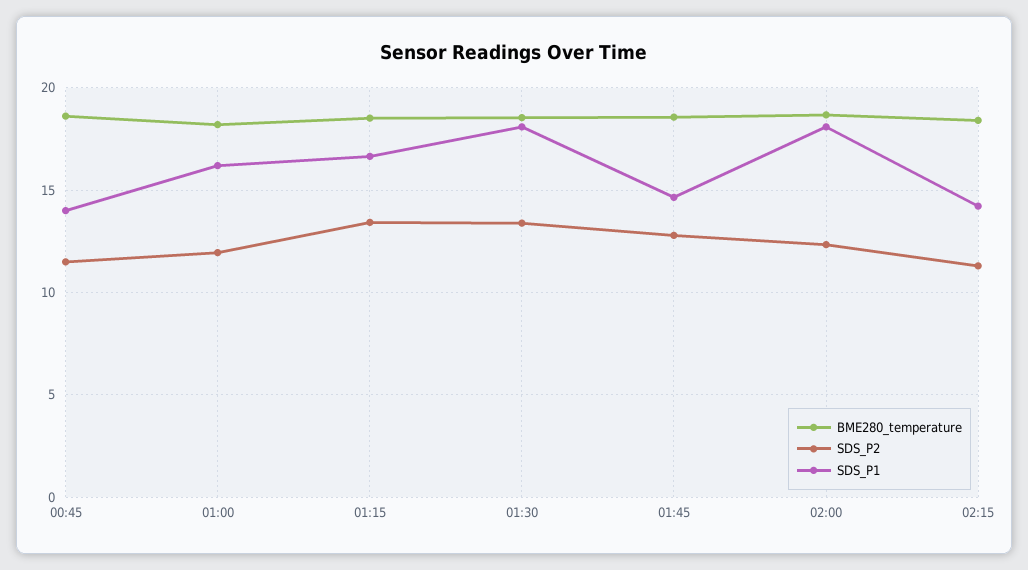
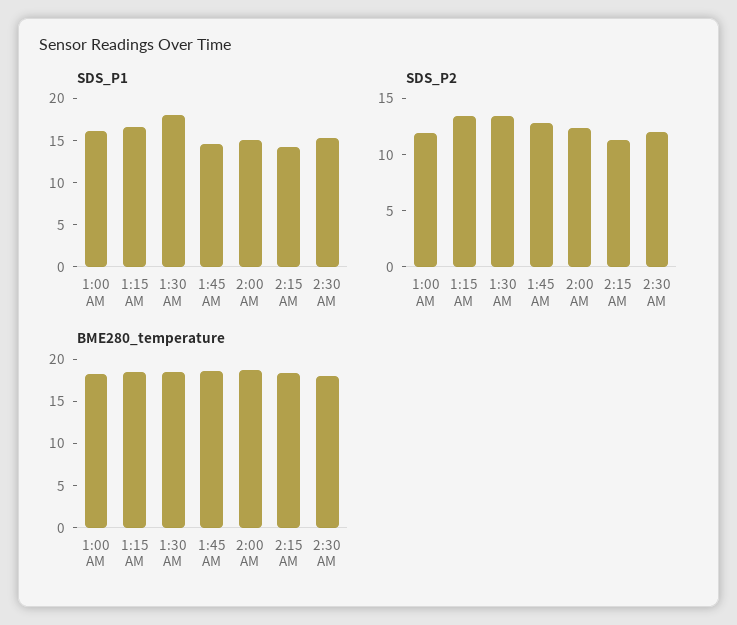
BME280_temperature, 00:45: 18.5 -> none
SDS_P2, 00:45: 11.5 -> none
SDS_P1, 00:45: 14 -> none
SDS_P1, 02:00: 18 -> 15
SDS_P1, 2:30 AM: none -> 15
SDS_P2, 2:30 AM: none -> 12
BME280_temperature, 2:30 AM: none -> 18

